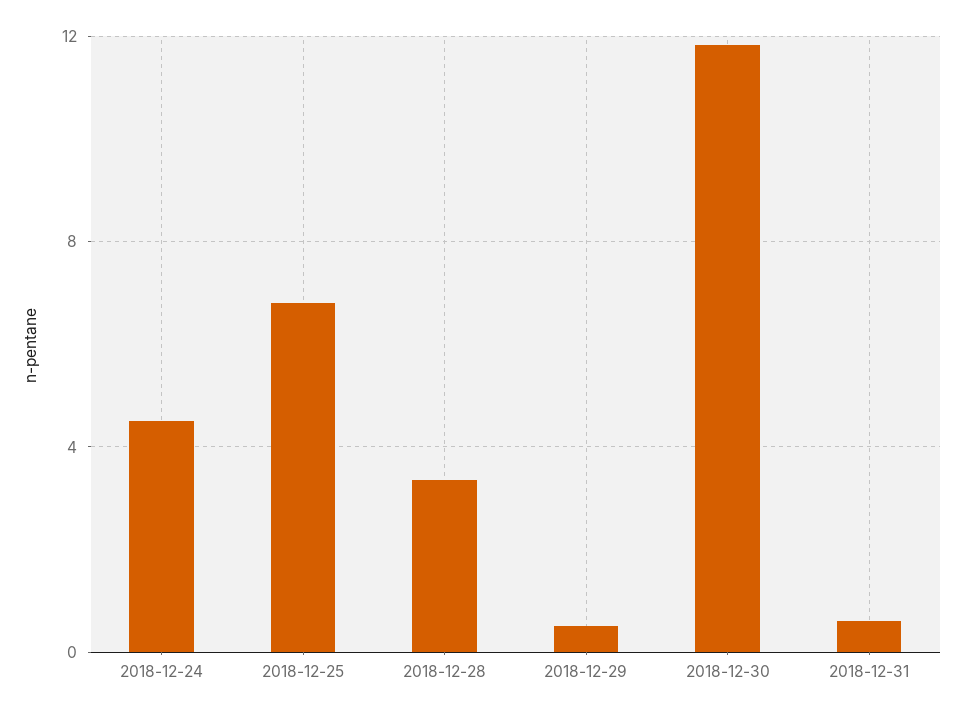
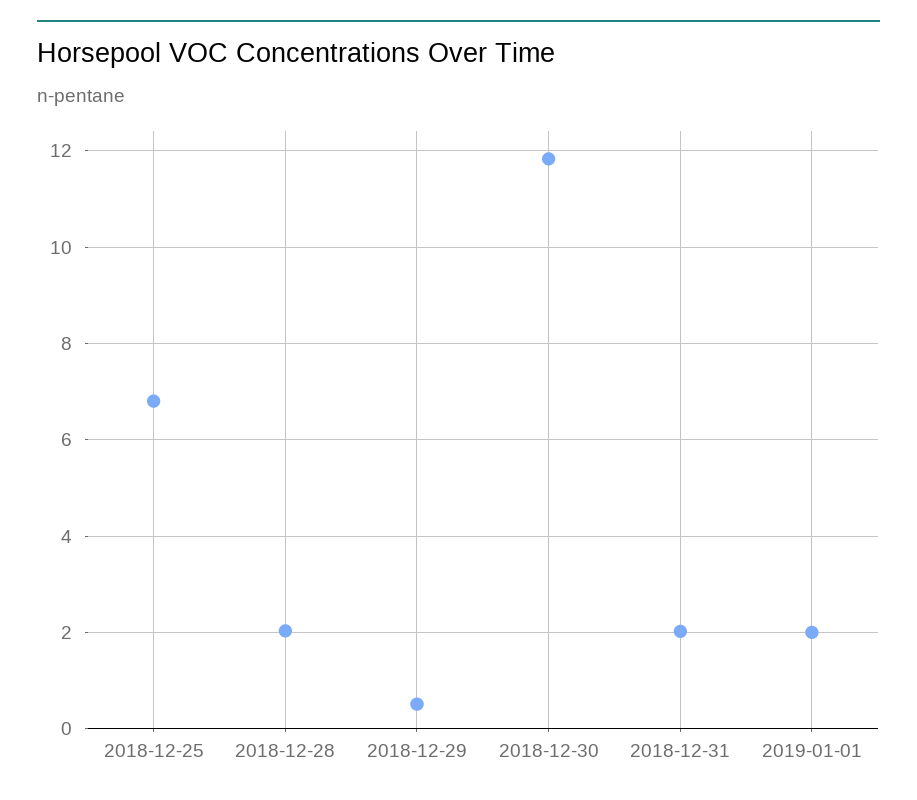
2018-12-24: 4.5 -> none
2018-12-28: 3.5 -> 2
2018-12-31: 0.5 -> 2
2019-01-01: none -> 2

